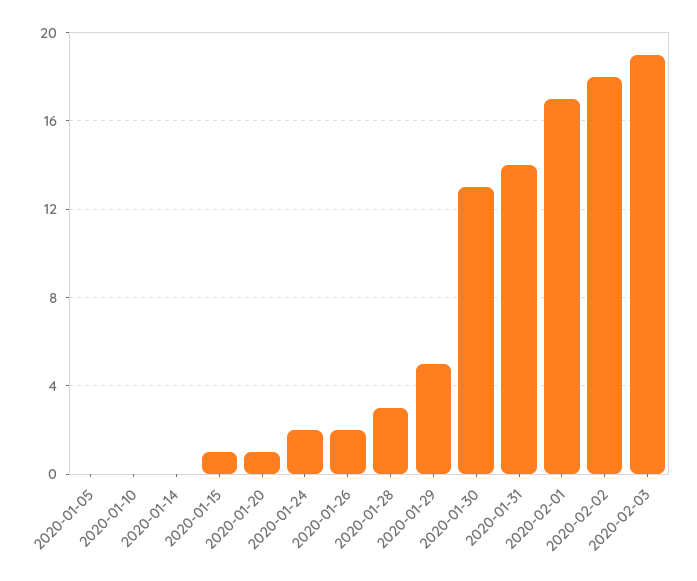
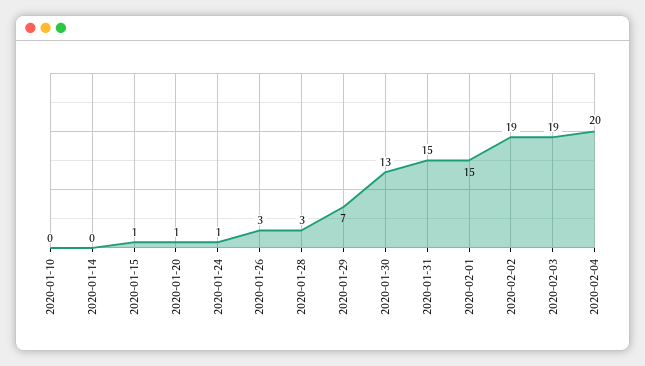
2020-01-05: 0 -> none
2020-01-24: 2 -> 1
2020-01-26: 2 -> 3
2020-01-29: 5 -> 7
2020-01-31: 14 -> 15
2020-02-01: 17 -> 15
2020-02-02: 18 -> 19
2020-02-04: none -> 20

